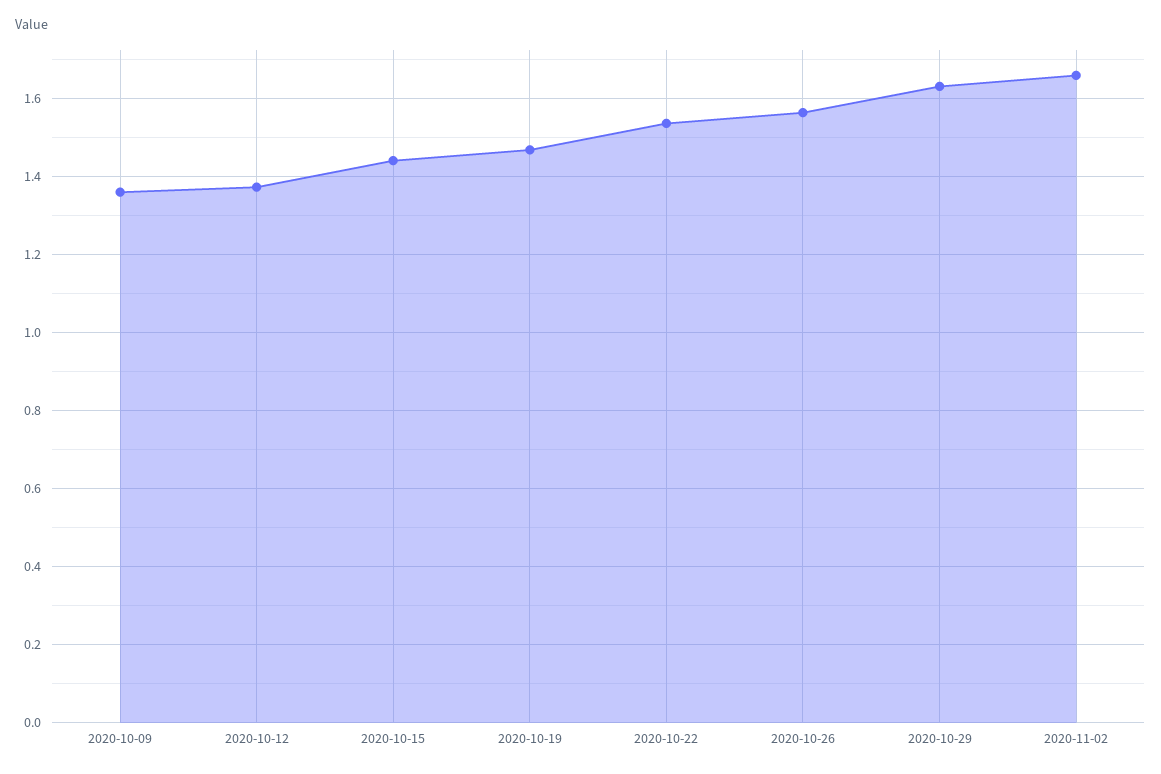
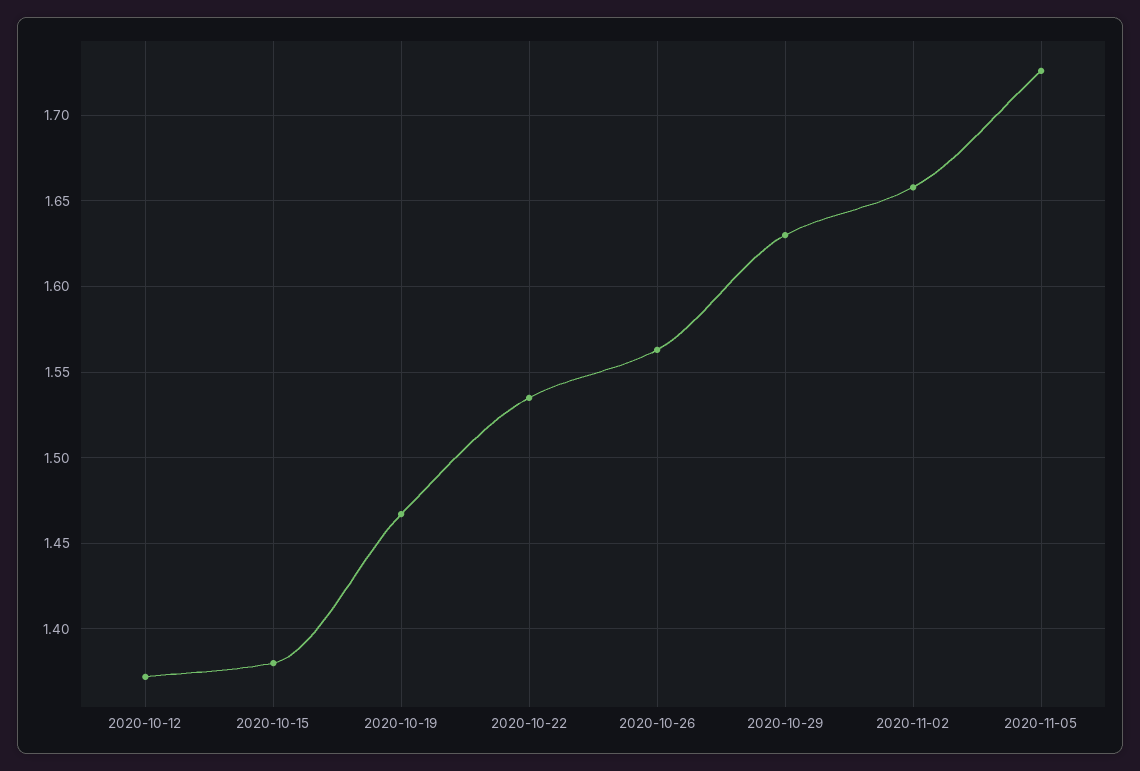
2020-10-09: 1.36 -> none
2020-10-15: 1.44 -> 1.38
2020-11-05: none -> 1.725

